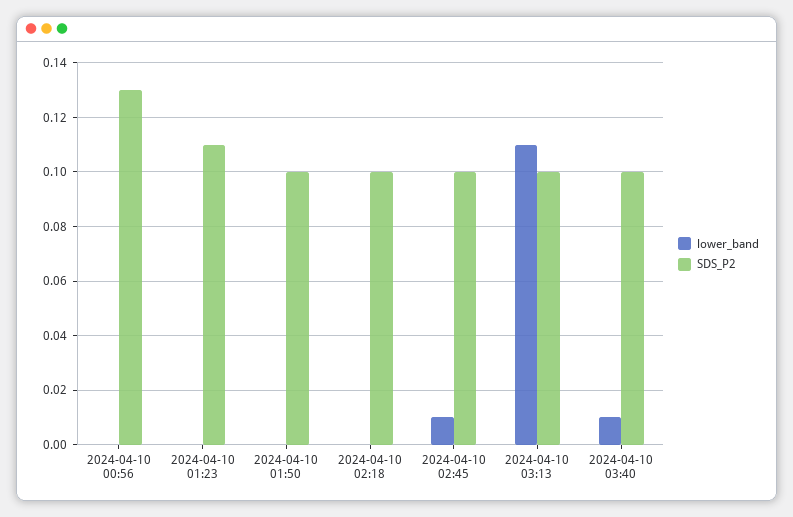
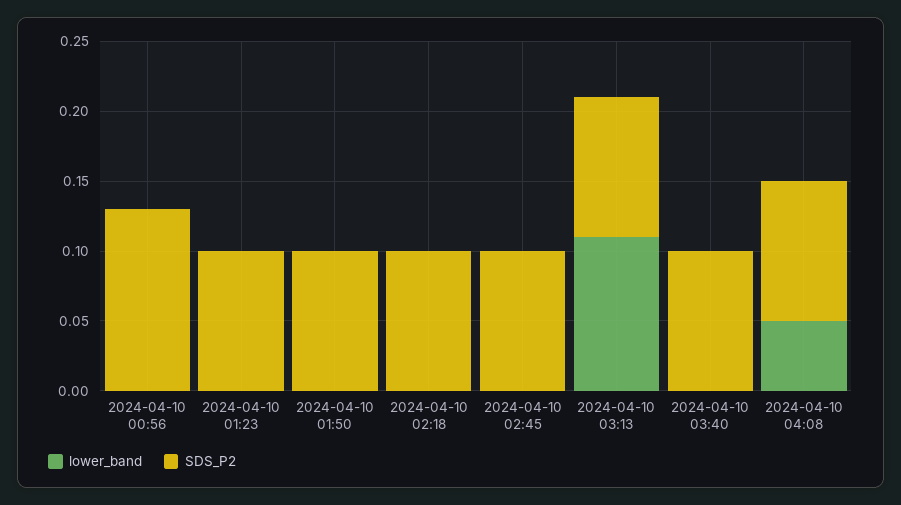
SDS_P2, 2024-04-10 01:23: 0.11 -> 0.1
lower_band, 2024-04-10 02:45: 0.01 -> 0
lower_band, 2024-04-10 03:40: 0.01 -> 0
lower_band, 2024-04-10 04:08: none -> 0.05
SDS_P2, 2024-04-10 04:08: none -> 0.1

